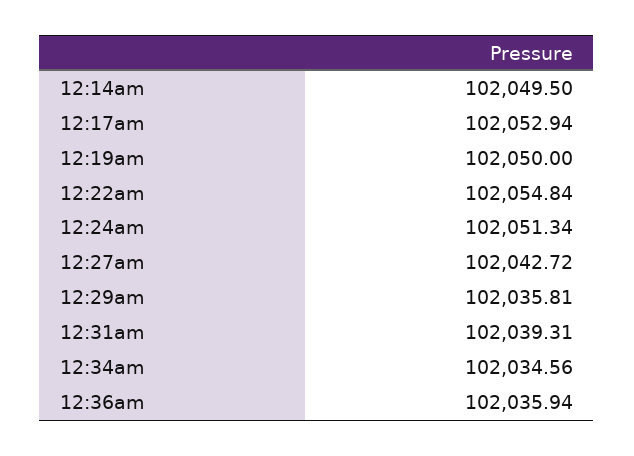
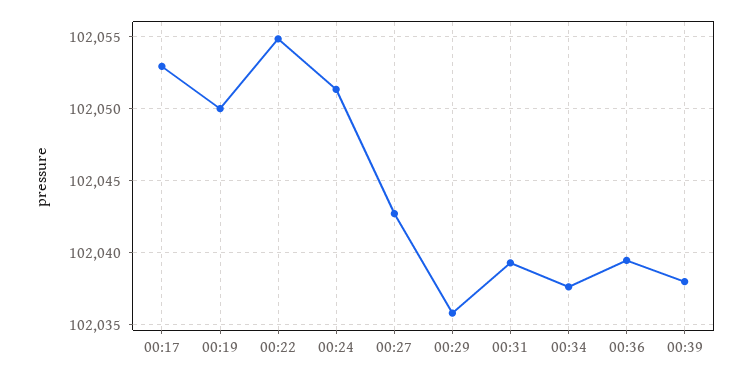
12:14am: 102049.5 -> none
12:34am: 102034.56 -> 102037.5
12:36am: 102035.94 -> 102039.5
00:39: none -> 102038

